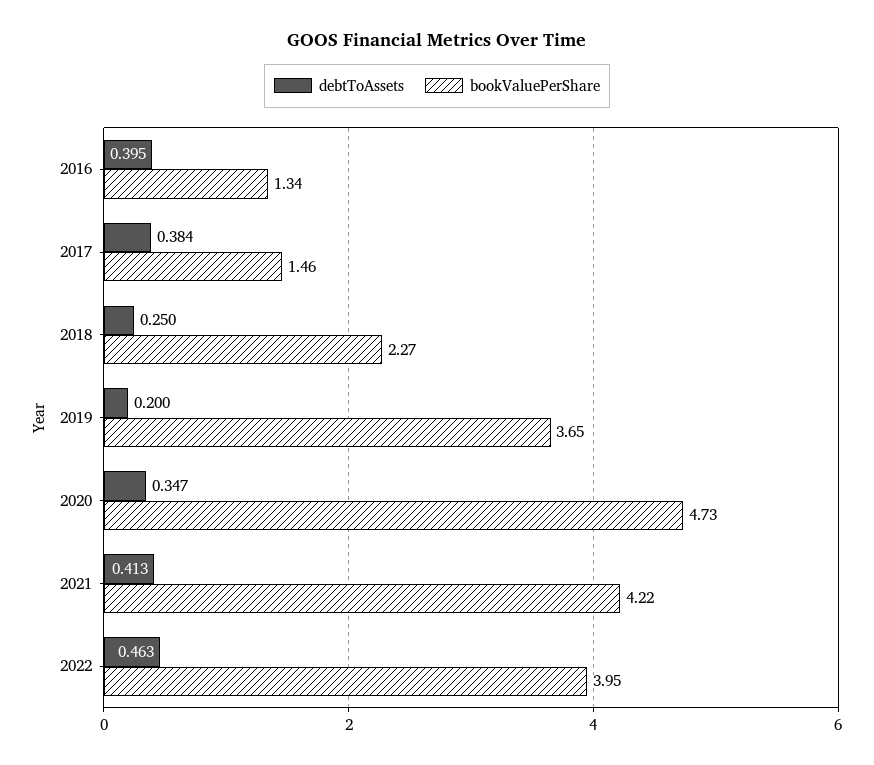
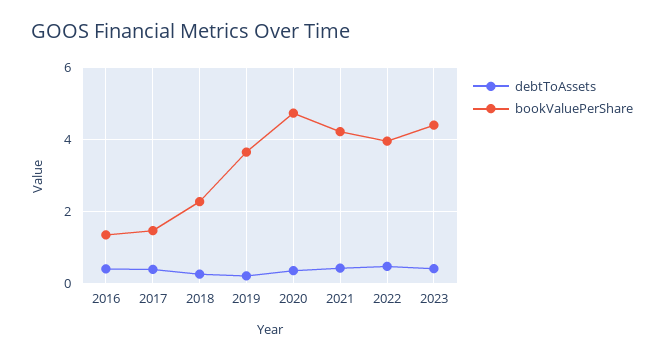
debtToAssets, 2023: none -> 0.4
bookValuePerShare, 2023: none -> 4.4

